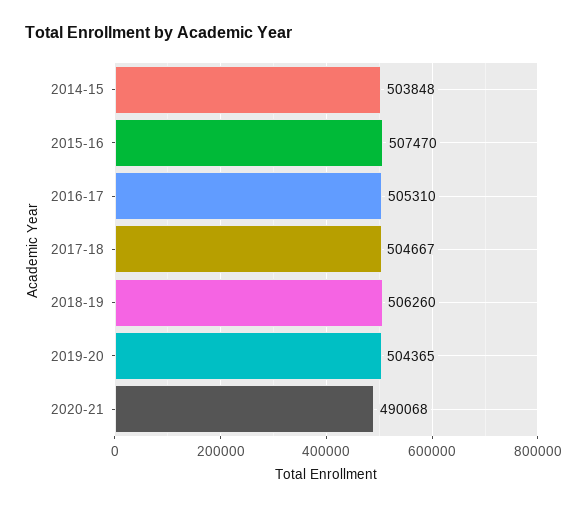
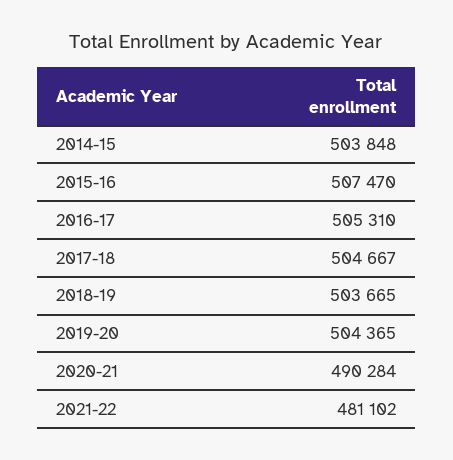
2018-19: 506260 -> 503665
2020-21: 490068 -> 490284
2021-22: none -> 481102

